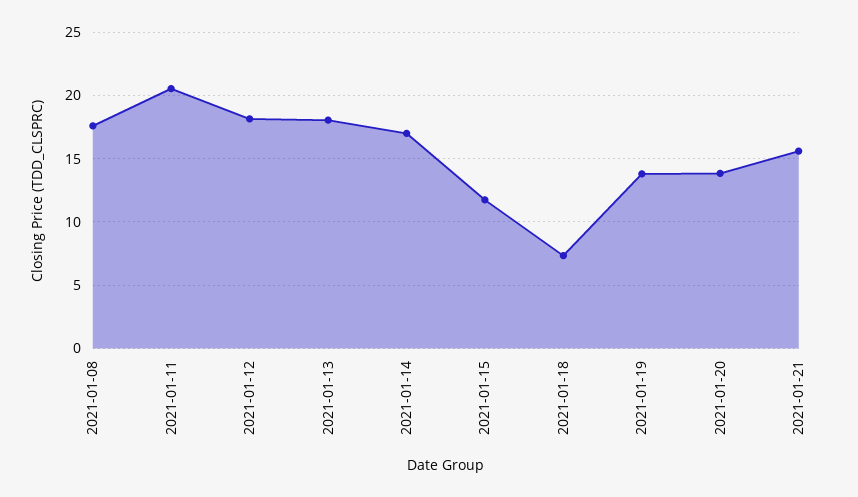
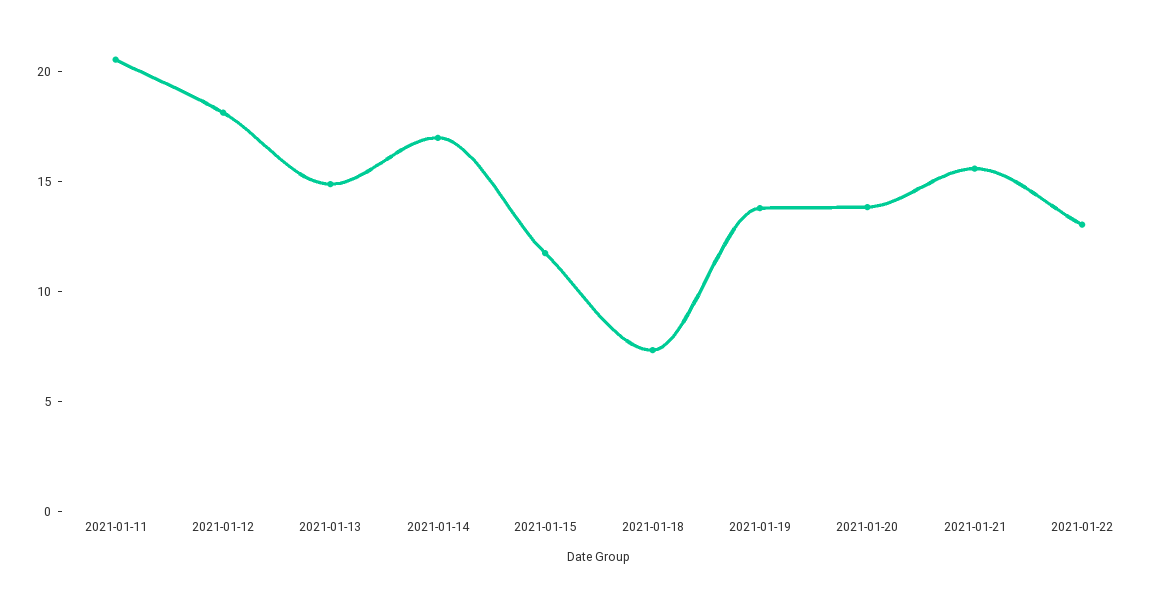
2021-01-08: 17.5 -> none
2021-01-13: 18 -> 15
2021-01-22: none -> 13

